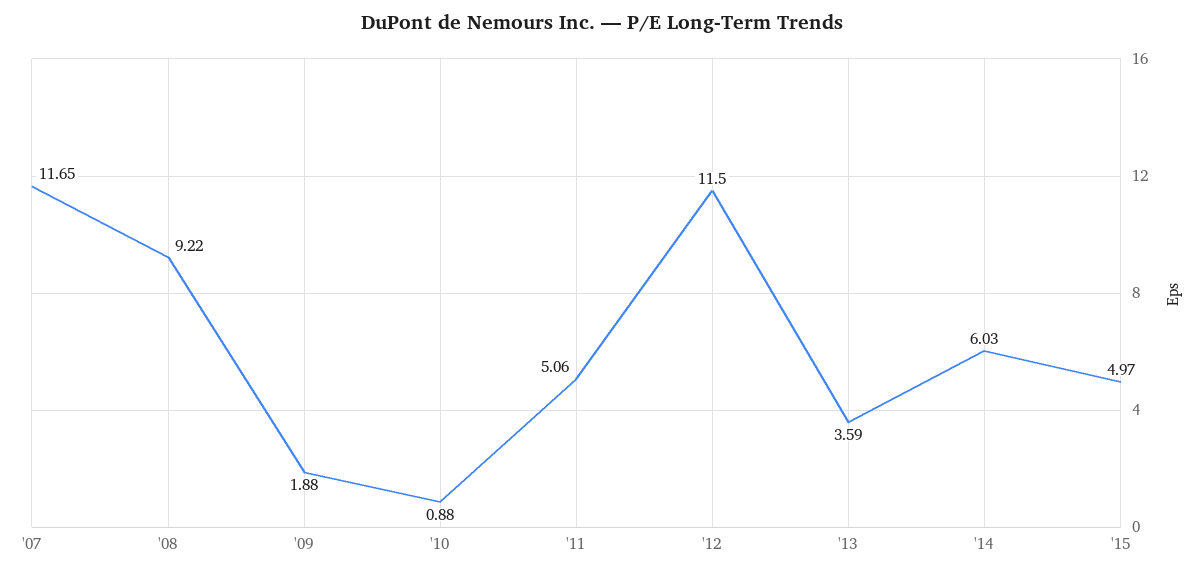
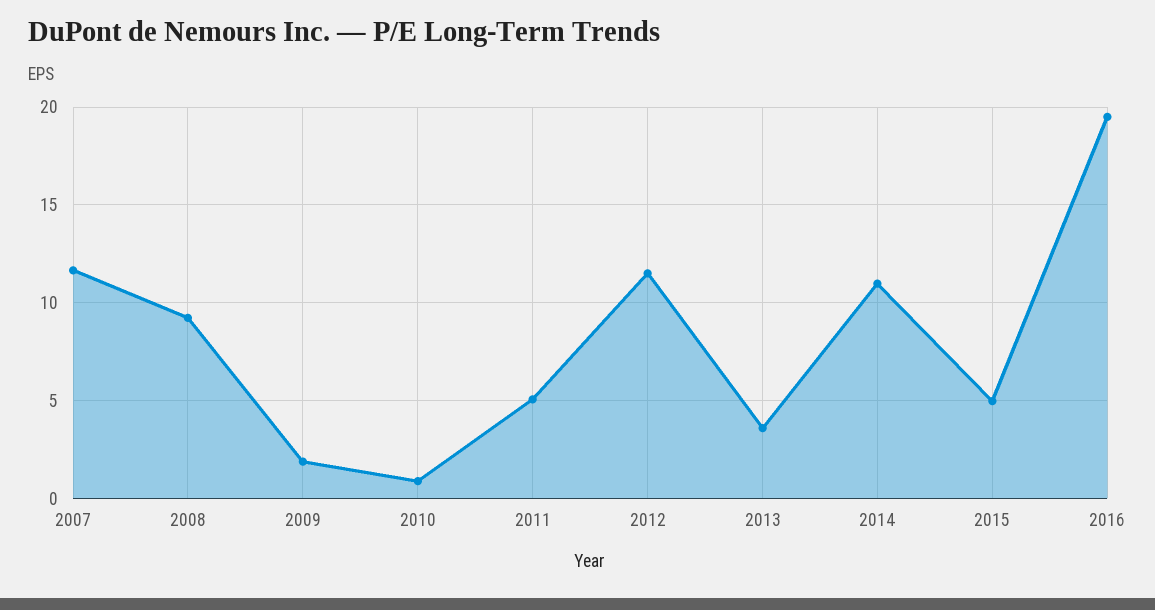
'14: 6.03 -> 11
2016: none -> 19.5

